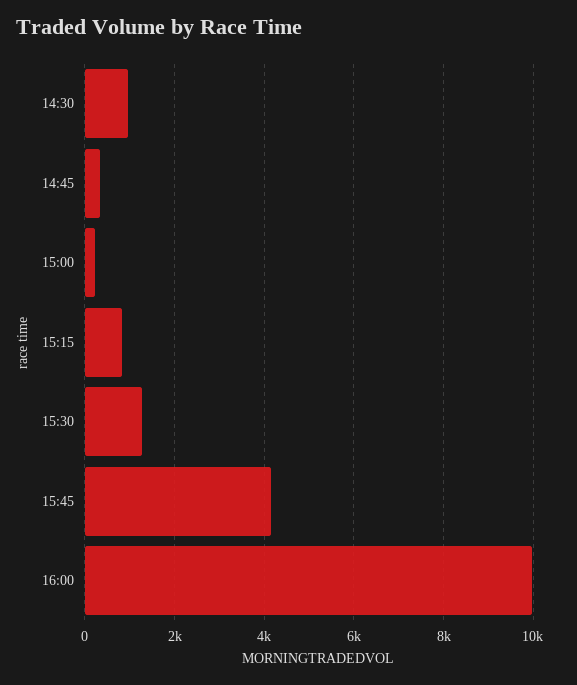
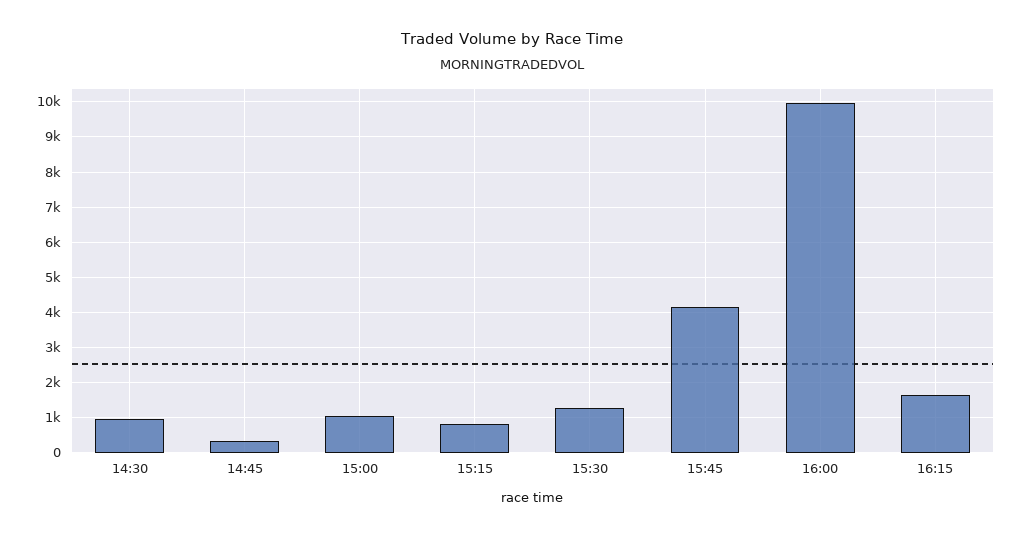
15:00: 200 -> 1000
16:15: none -> 1600

